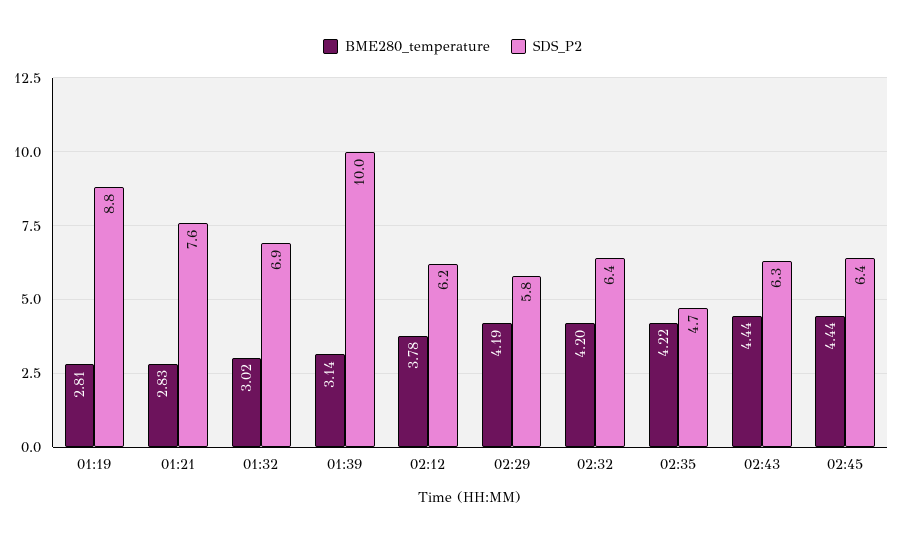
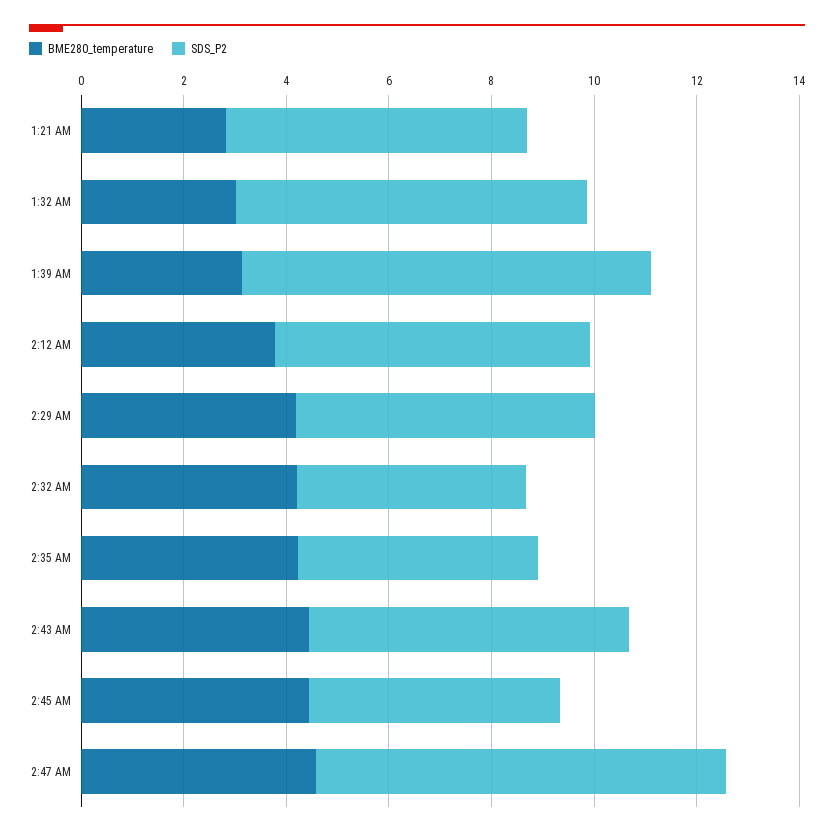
BME280_temperature, 01:19: 2.81 -> none
SDS_P2, 01:19: 8.8 -> none
SDS_P2, 01:21: 7.6 -> 6
SDS_P2, 01:39: 10 -> 8
SDS_P2, 02:32: 6.4 -> 4.5
SDS_P2, 02:45: 6.4 -> 5
BME280_temperature, 2:47 AM: none -> 4.5
SDS_P2, 2:47 AM: none -> 8

